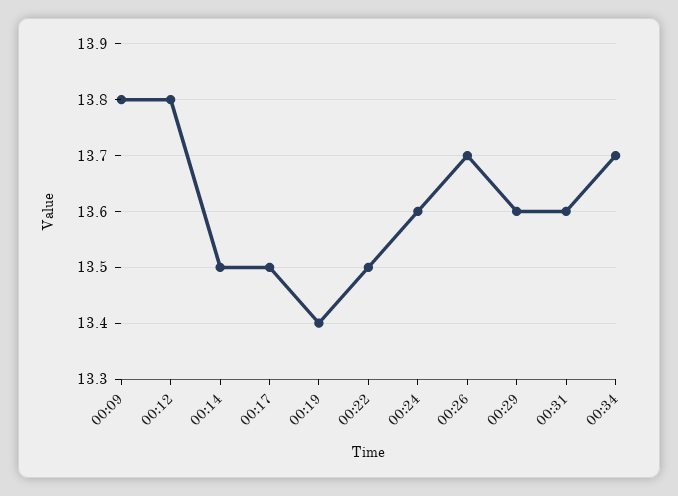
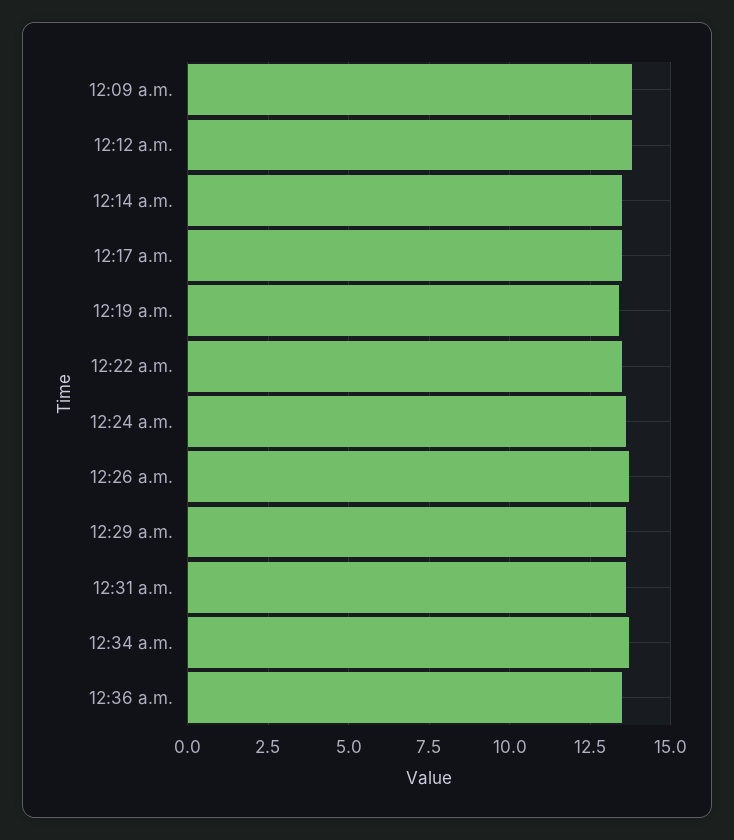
12:36 a.m.: none -> 13.5

